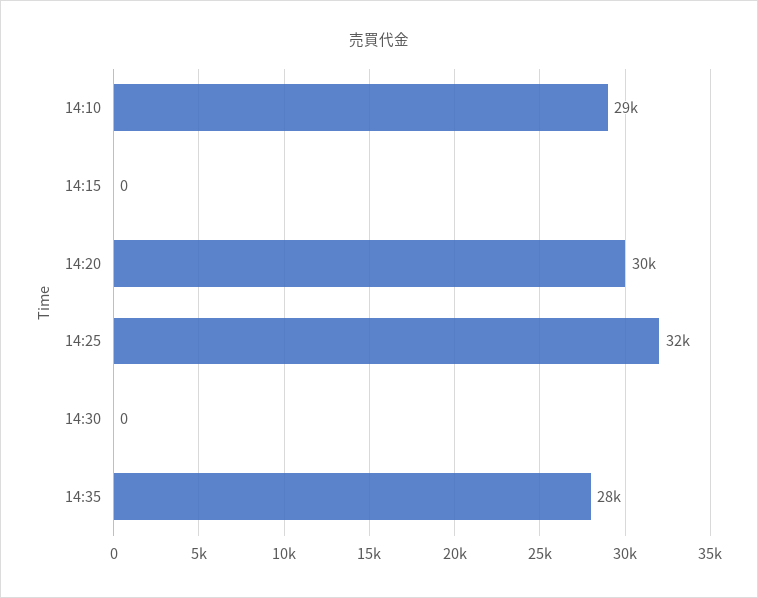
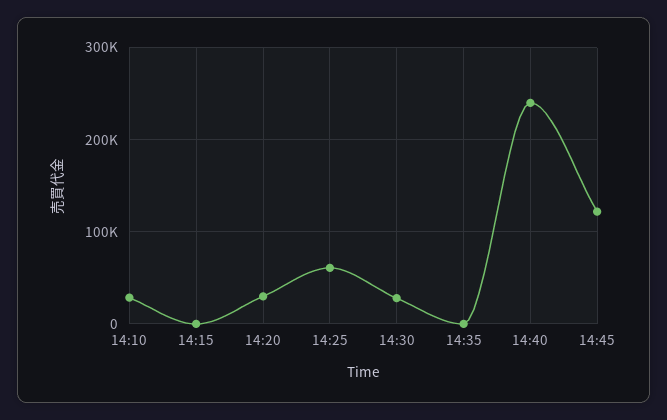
14:25: 32000 -> 60000
14:30: 0 -> 30000
14:35: 28000 -> 0
14:40: none -> 240000
14:45: none -> 120000

